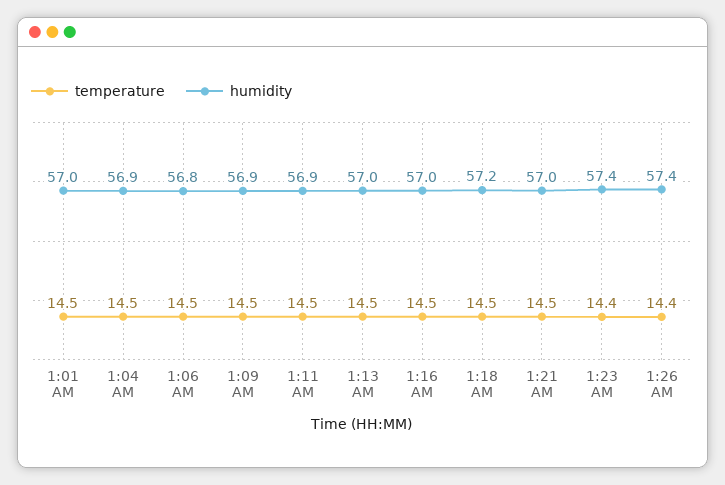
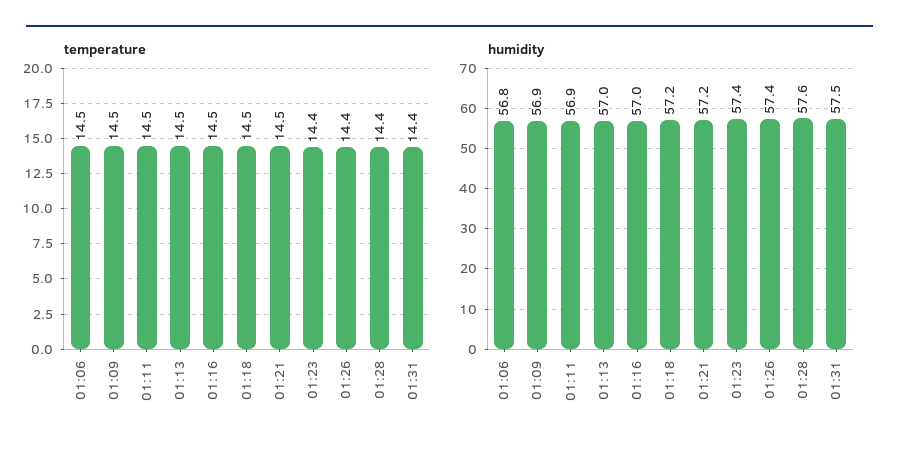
temperature, 1:01 AM: 14.5 -> none
humidity, 1:01 AM: 57 -> none
temperature, 1:04 AM: 14.5 -> none
humidity, 1:04 AM: 56.9 -> none
humidity, 1:21 AM: 57 -> 57.2
temperature, 01:28: none -> 14.4
temperature, 01:31: none -> 14.4
humidity, 01:28: none -> 57.6
humidity, 01:31: none -> 57.5

